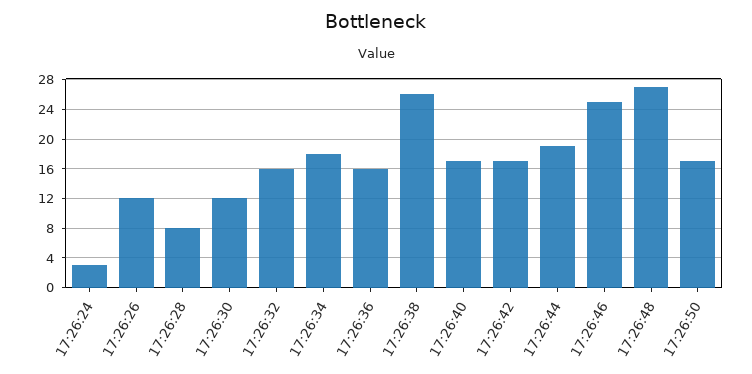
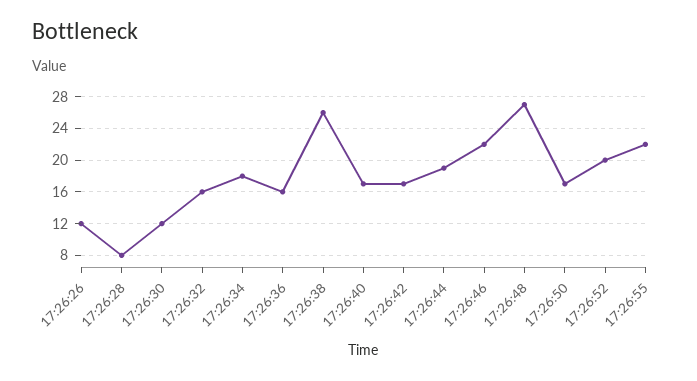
17:26:24: 3 -> none
17:26:46: 25 -> 22
17:26:52: none -> 20
17:26:55: none -> 22

